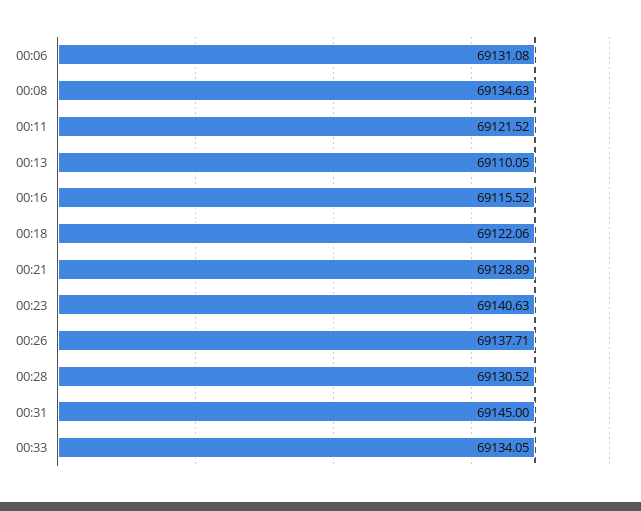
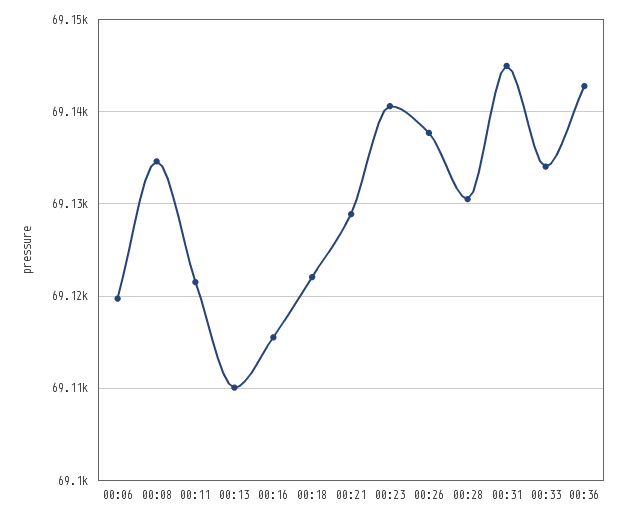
00:06: 69131.08 -> 69120
00:36: none -> 69143

